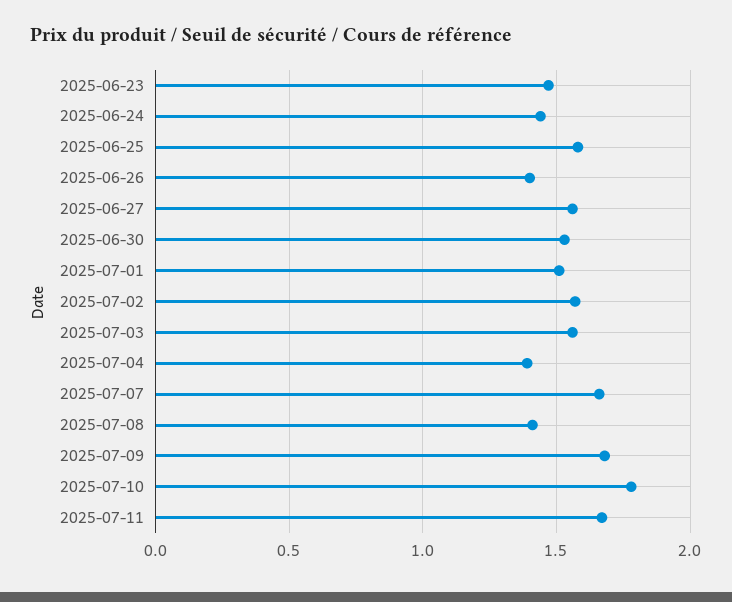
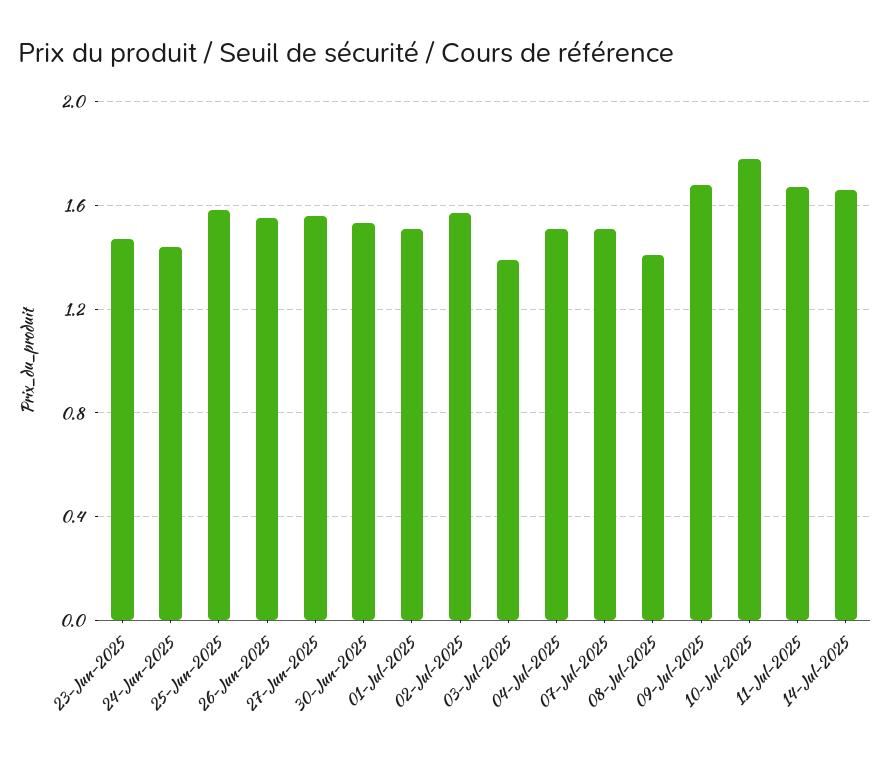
2025-06-26: 1.4 -> 1.55
2025-07-03: 1.55 -> 1.4
2025-07-04: 1.4 -> 1.5
2025-07-07: 1.65 -> 1.5
14-Jul-2025: none -> 1.65

